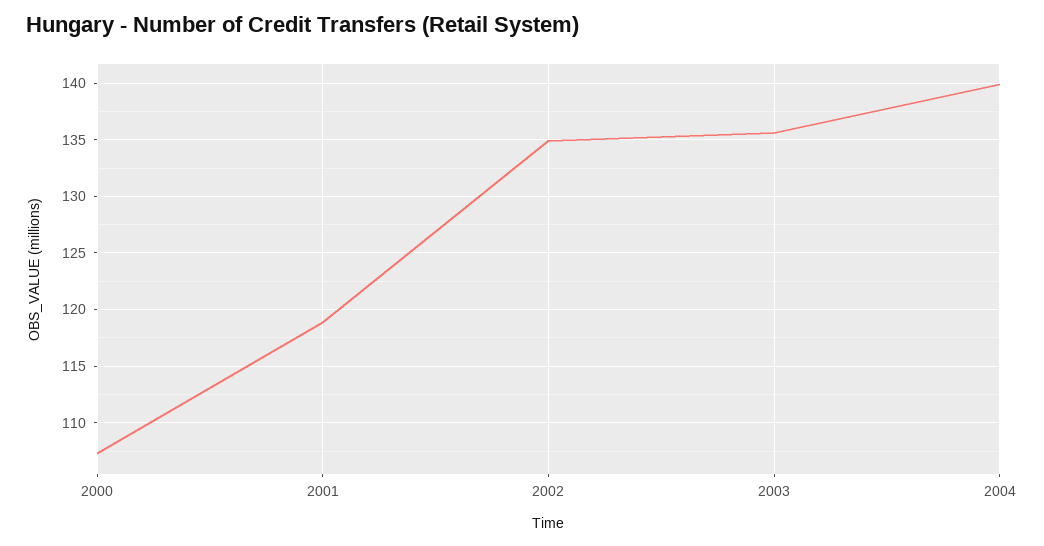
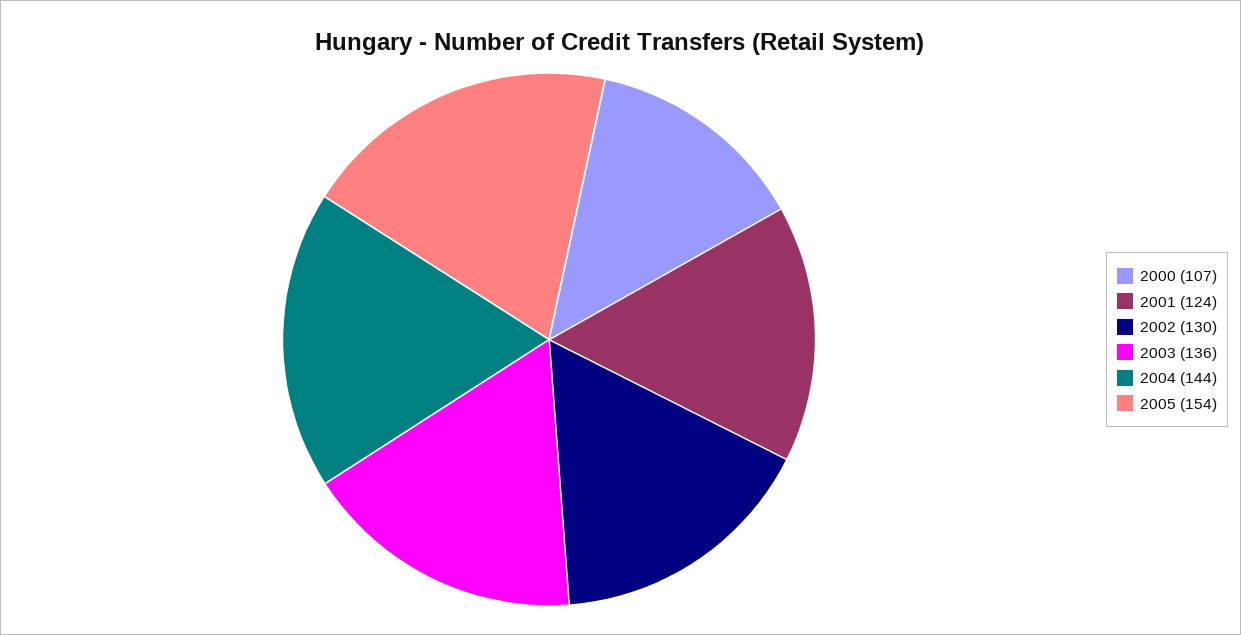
2001: 119 -> 124
2002: 135 -> 130
2004: 140 -> 144
2005: none -> 154

